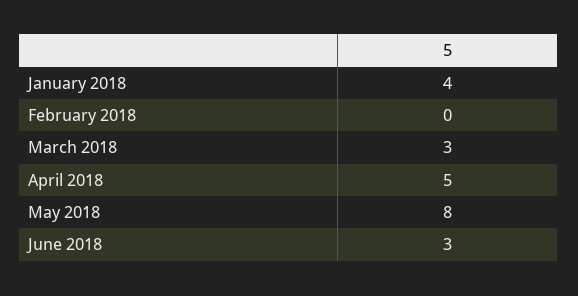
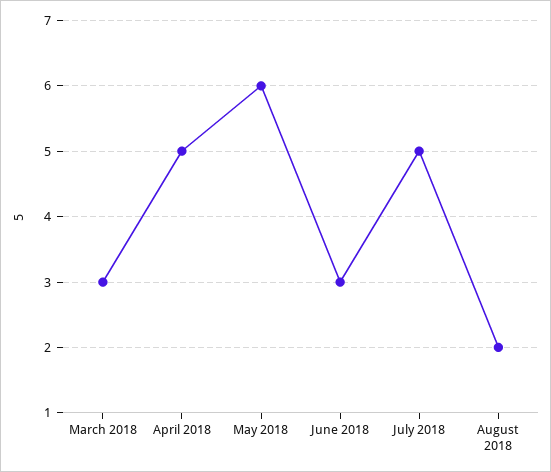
January 2018: 4 -> none
February 2018: 0 -> none
May 2018: 8 -> 6
July 2018: none -> 5
August 2018: none -> 2

